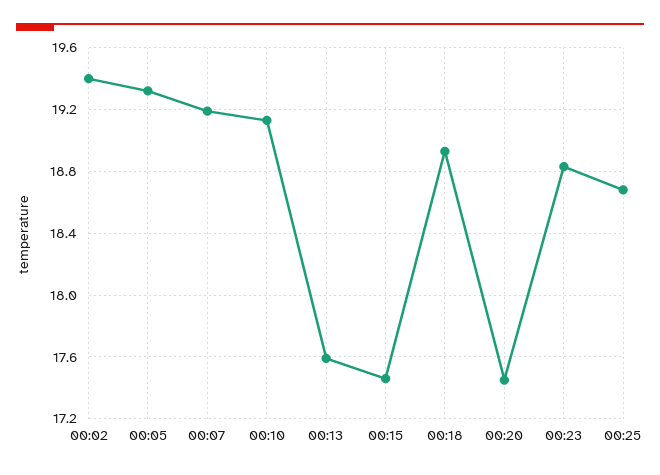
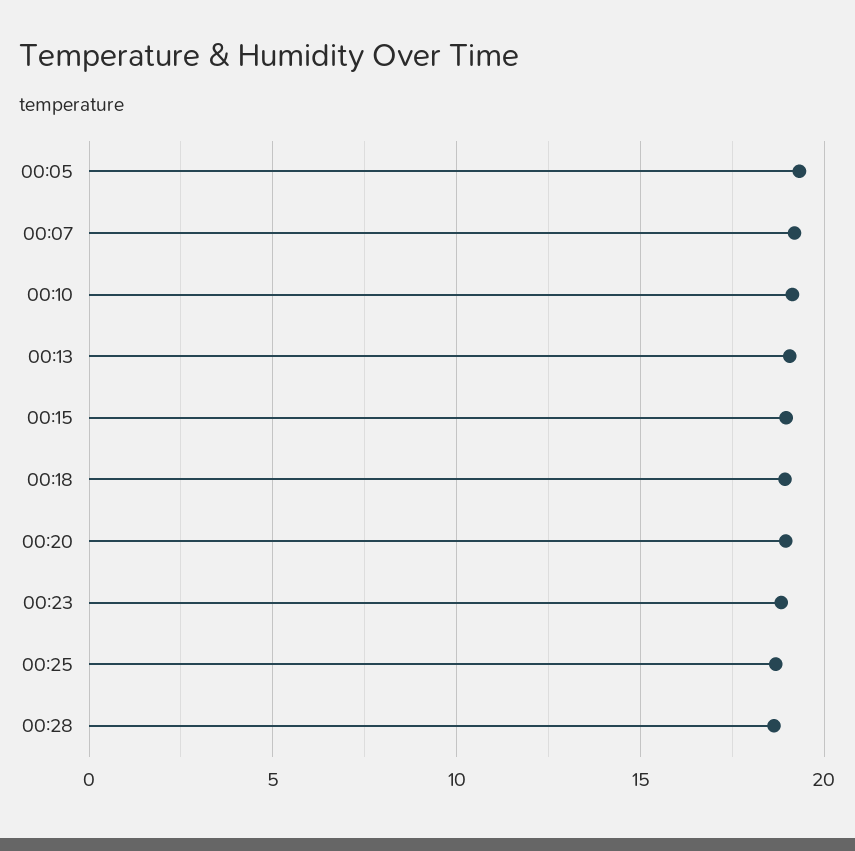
00:02: 19.4 -> none
00:13: 17.6 -> 19
00:15: 17.45 -> 19
00:20: 17.45 -> 19
00:28: none -> 18.5

